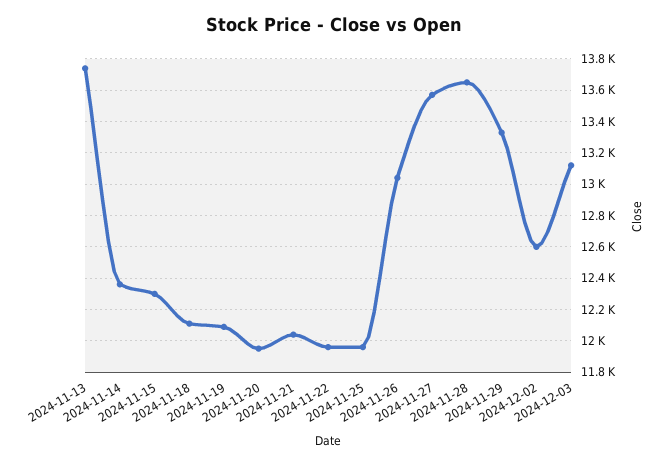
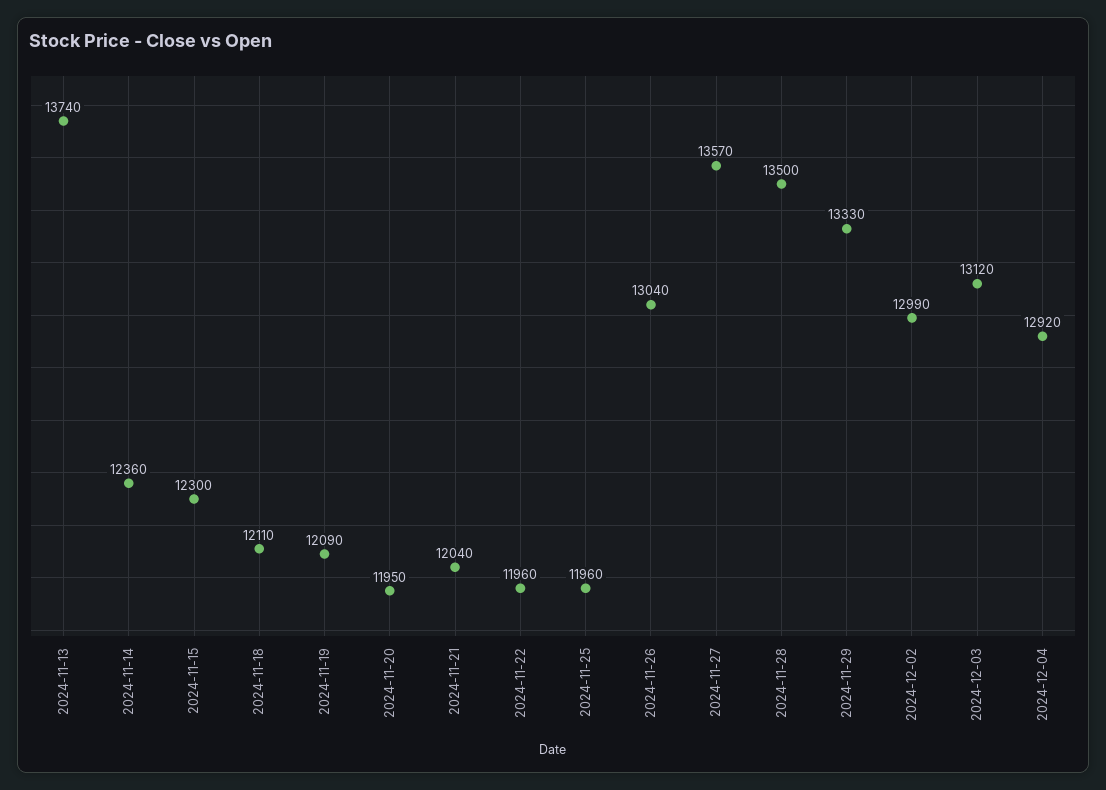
2024-11-28: 13650 -> 13500
2024-12-02: 12600 -> 12990
2024-12-04: none -> 12920

